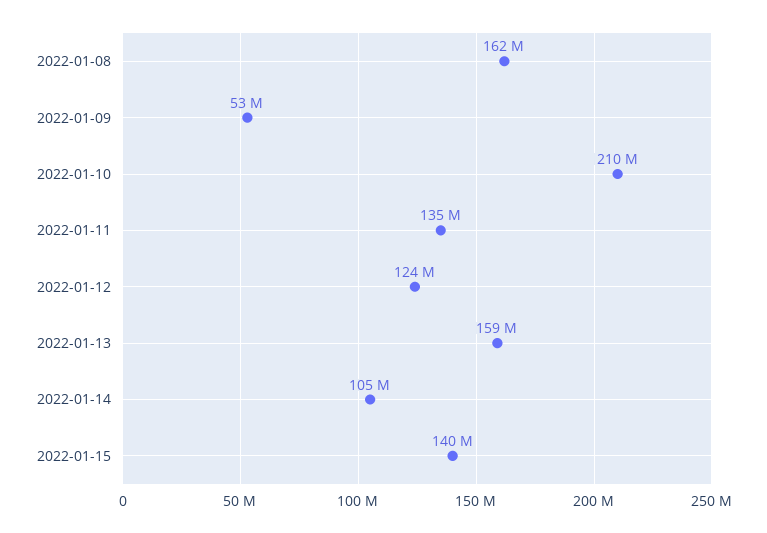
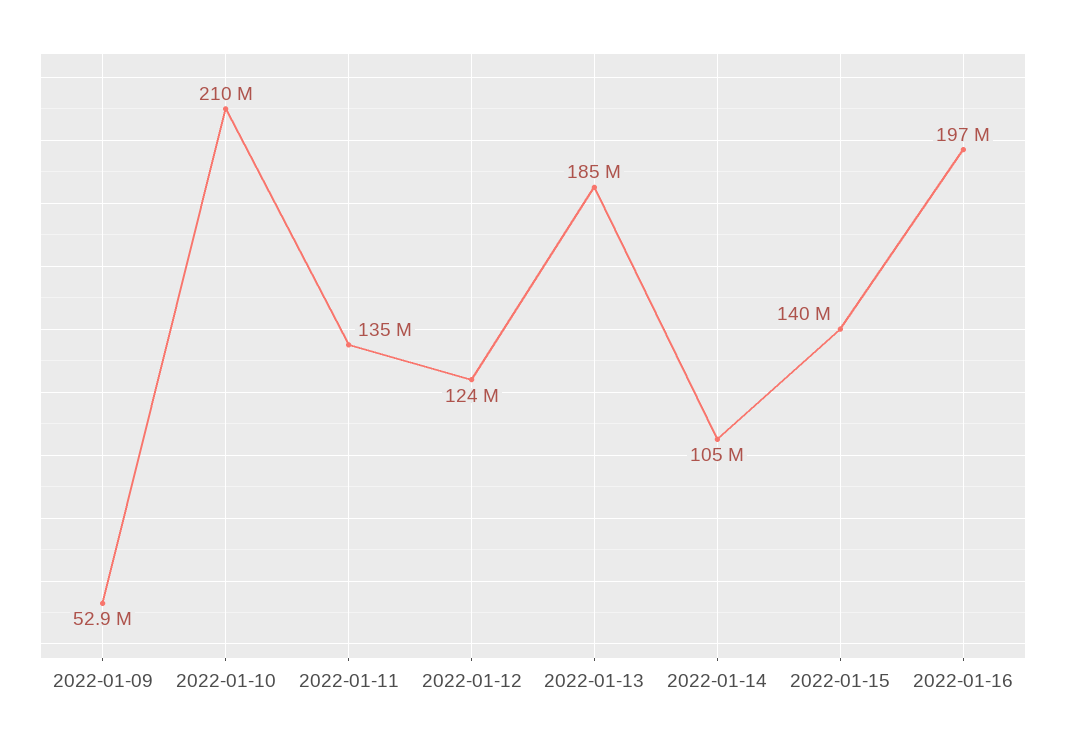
2022-01-08: 162000000 -> none
2022-01-13: 159000000 -> 185000000
2022-01-16: none -> 197000000

